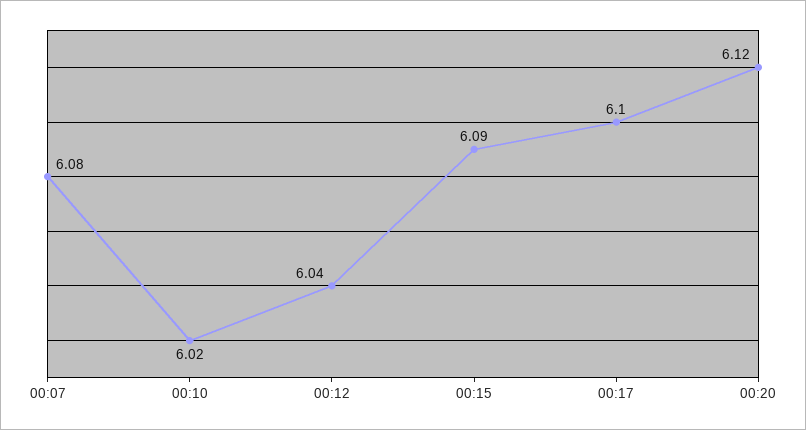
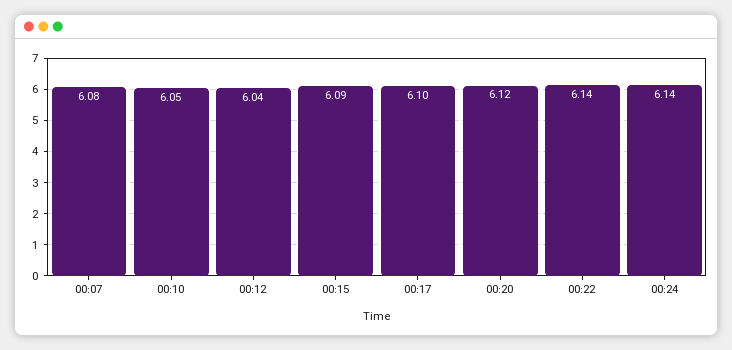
00:10: 6.02 -> 6.05
00:22: none -> 6.14
00:24: none -> 6.14

